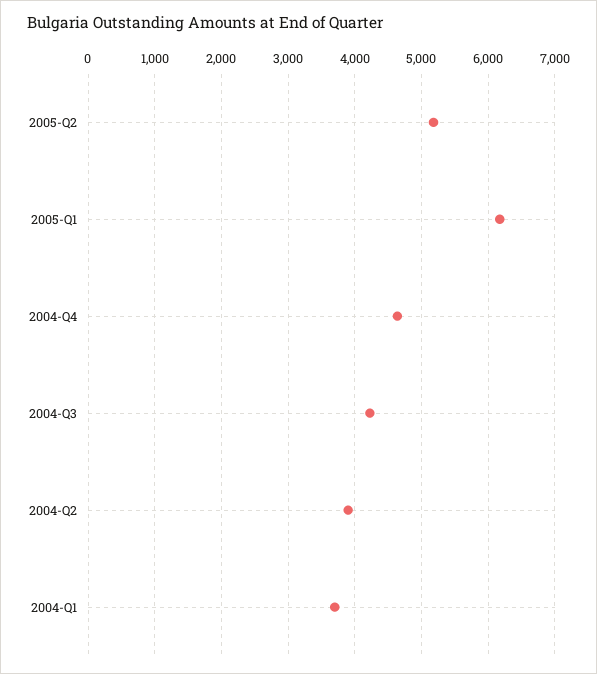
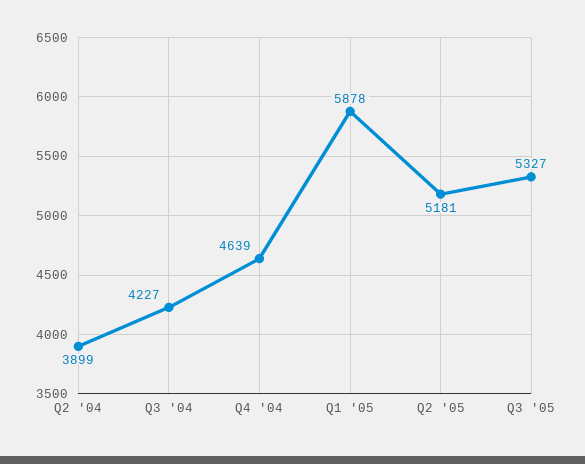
2005-Q1: 6200 -> 5878
2004-Q1: 3700 -> none
Q3 '05: none -> 5327

